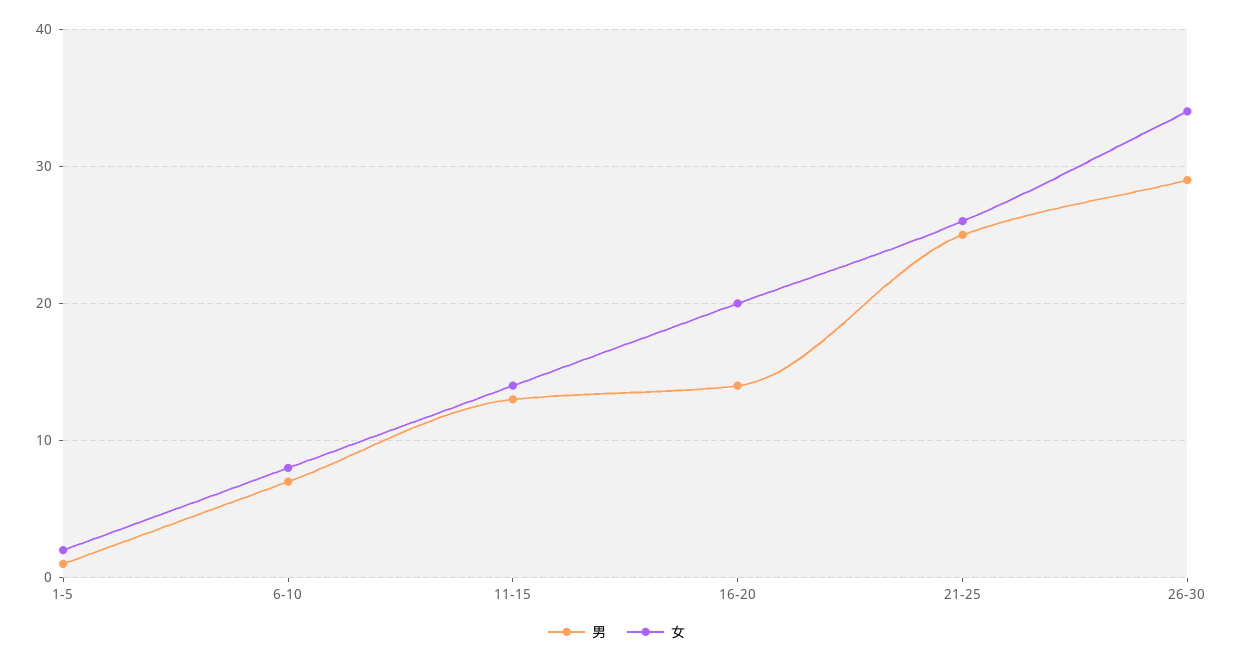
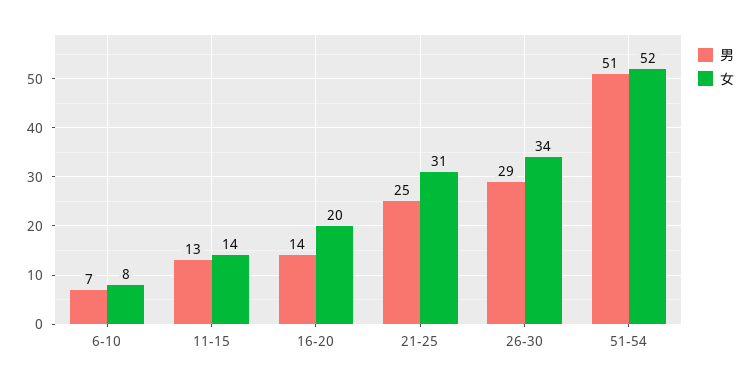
男, 1-5: 1 -> none
女, 1-5: 2 -> none
女, 21-25: 26 -> 31
男, 51-54: none -> 51
女, 51-54: none -> 52

